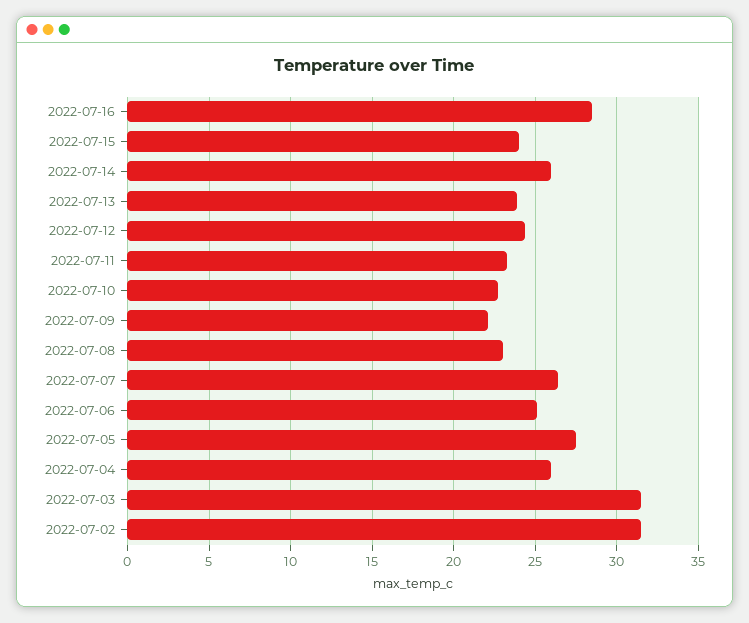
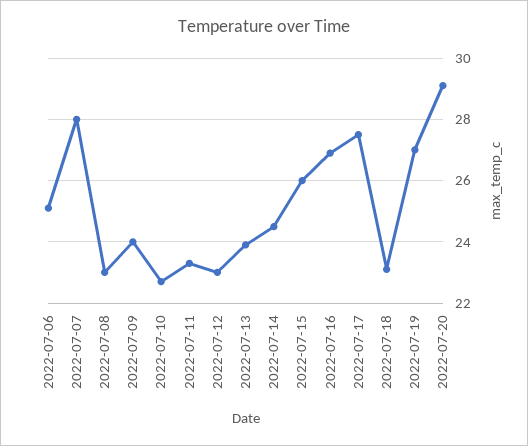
2022-07-16: 28.5 -> 27
2022-07-15: 24 -> 26
2022-07-14: 26 -> 24.5
2022-07-12: 24.5 -> 23
2022-07-09: 22 -> 24
2022-07-07: 26.5 -> 28
2022-07-05: 27.5 -> none
2022-07-04: 26 -> none
2022-07-03: 31.5 -> none
2022-07-02: 31.5 -> none
2022-07-17: none -> 27.5
2022-07-18: none -> 23
2022-07-19: none -> 27
2022-07-20: none -> 29

